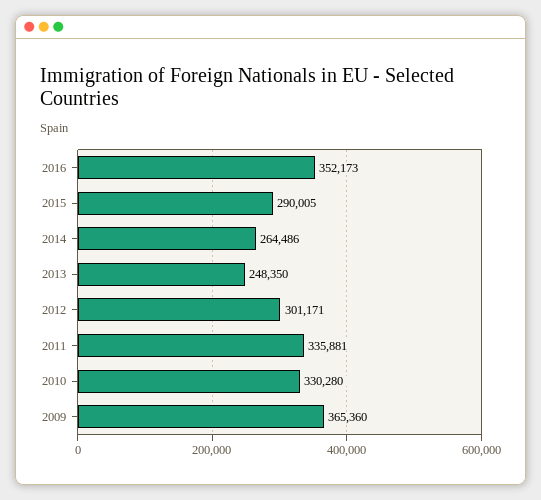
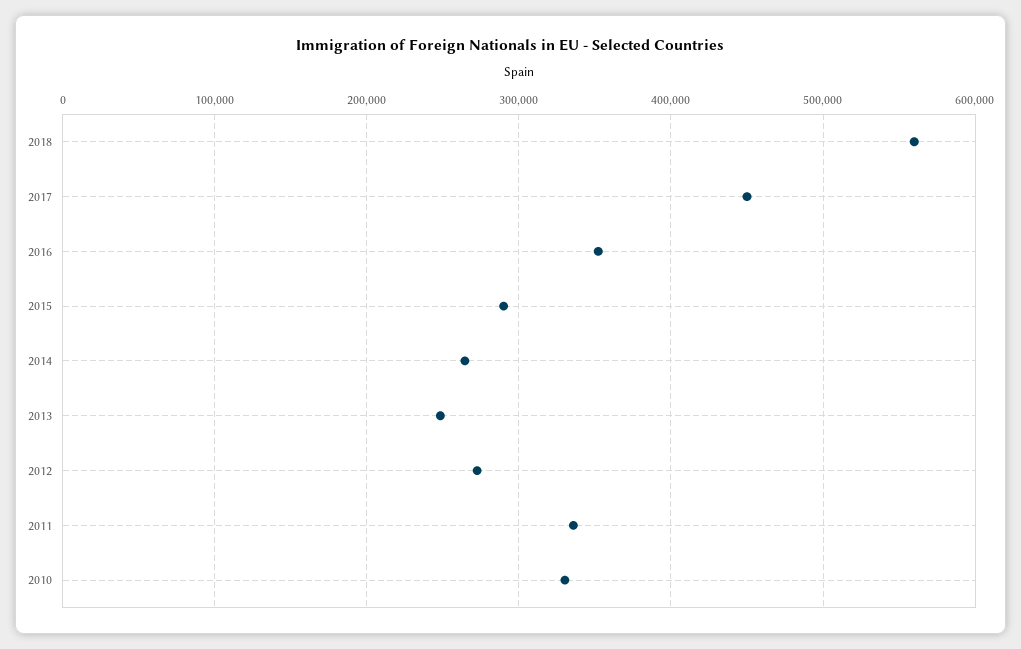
2012: 301171 -> 270000
2009: 365360 -> none
2018: none -> 560000
2017: none -> 450000

